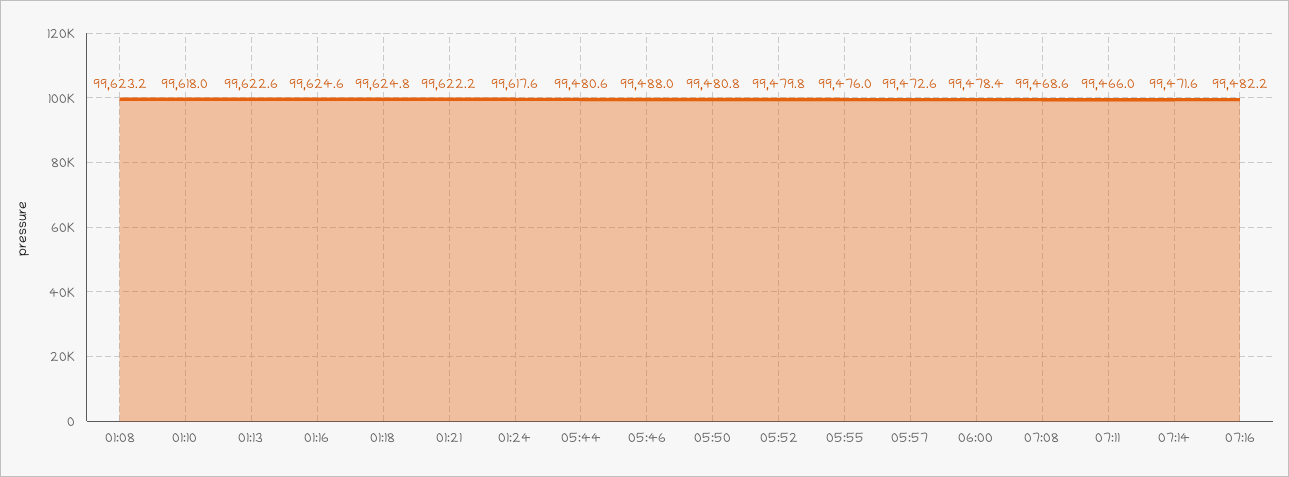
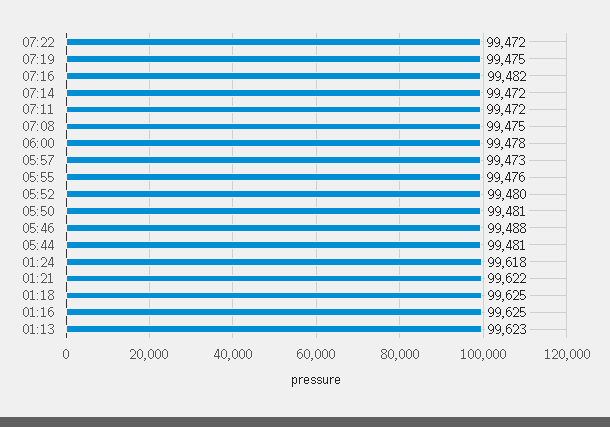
01:08: 99623.2 -> none
01:10: 99618 -> none
07:08: 99468.6 -> 99475
07:11: 99466 -> 99472
07:22: none -> 99472
07:19: none -> 99475

